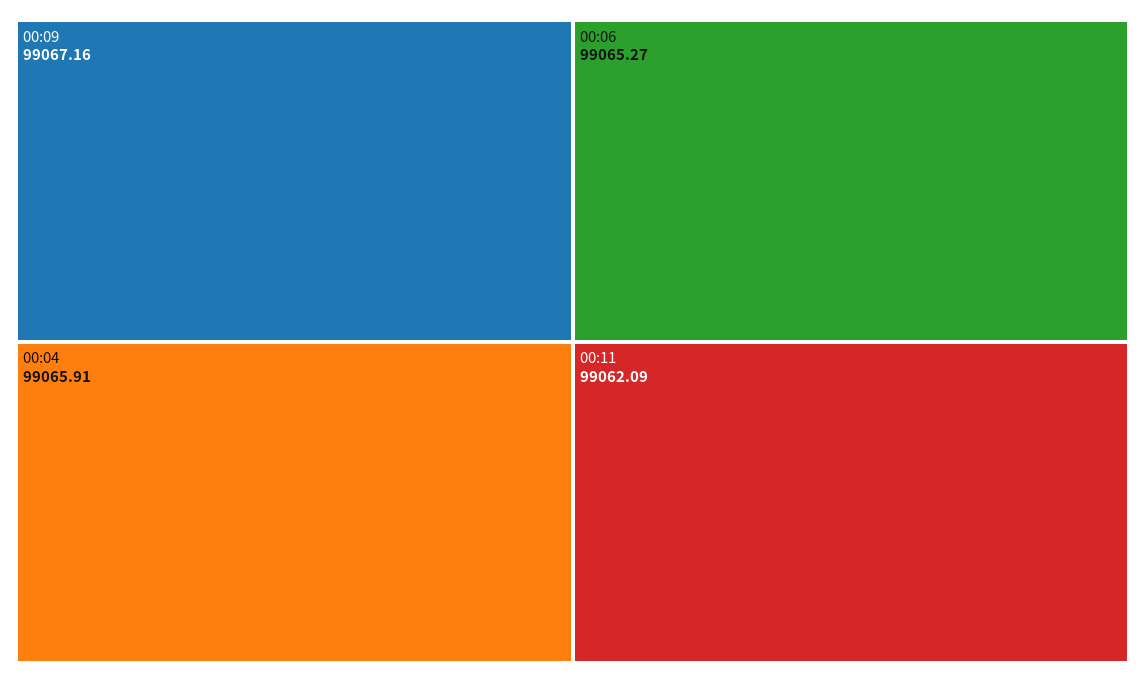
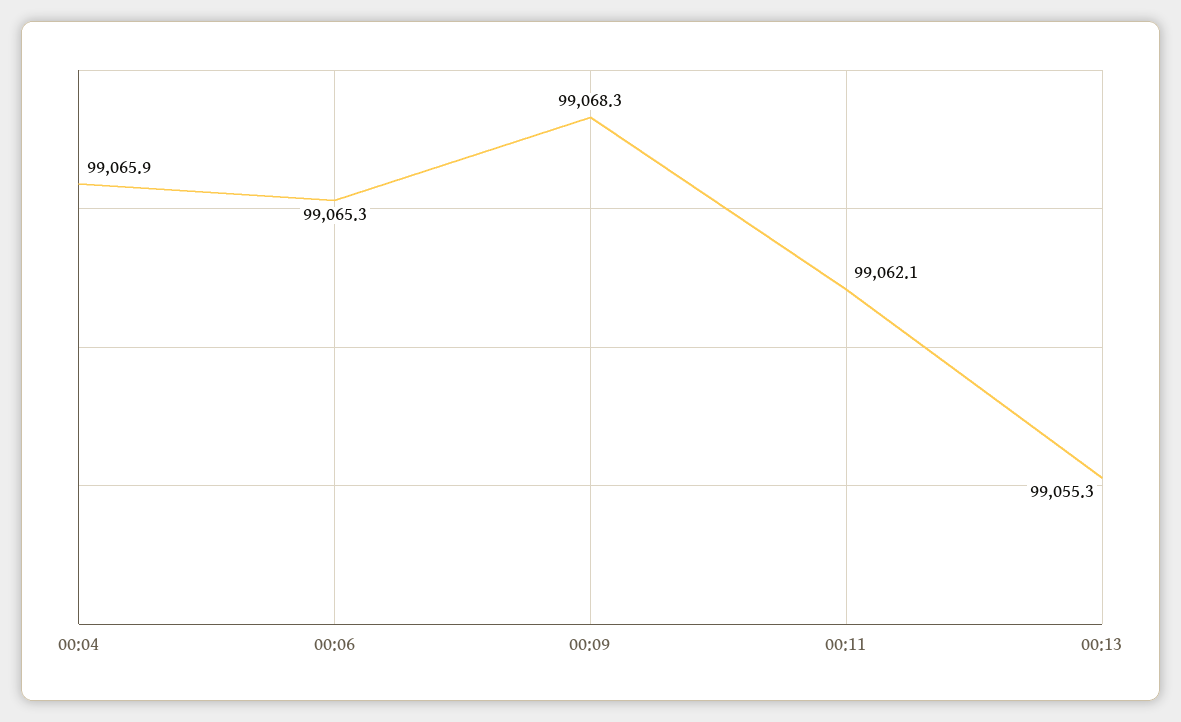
00:09: 99067.16 -> 99068.3
00:13: none -> 99055.3

